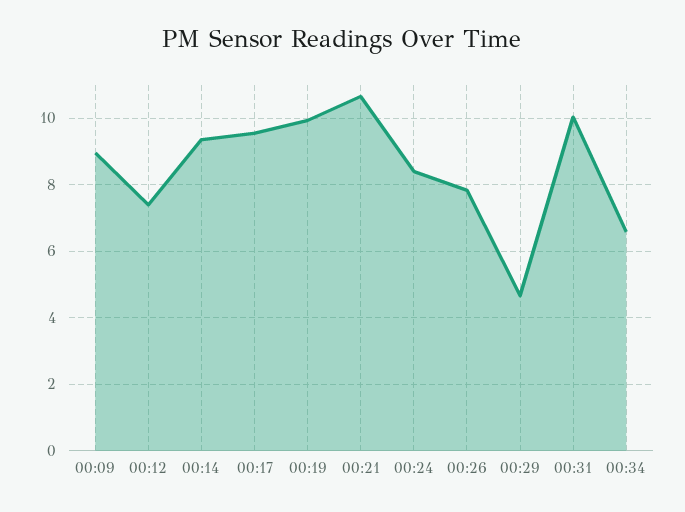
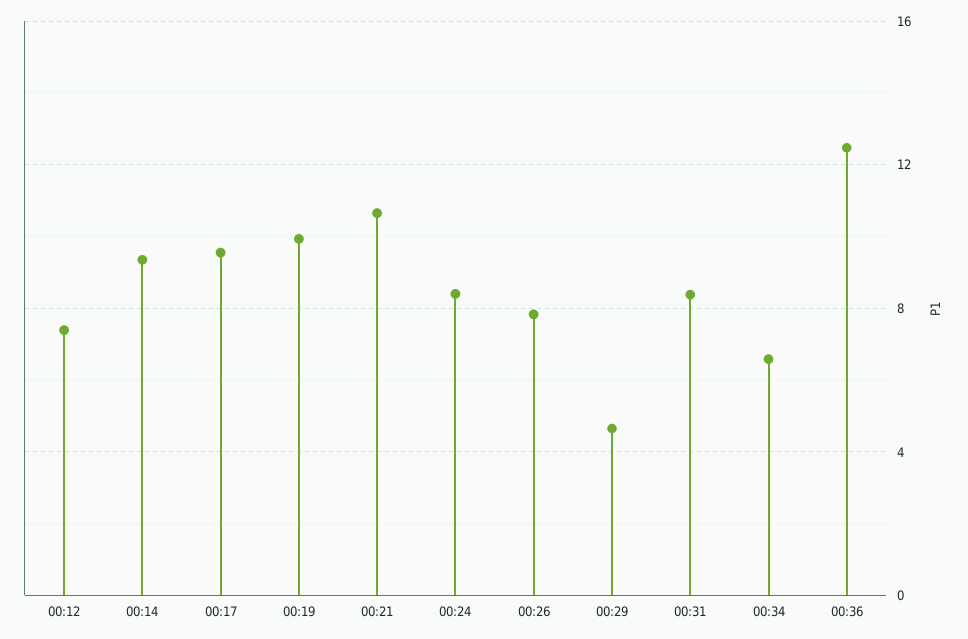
00:09: 9 -> none
00:31: 10 -> 8.5
00:36: none -> 12.5

